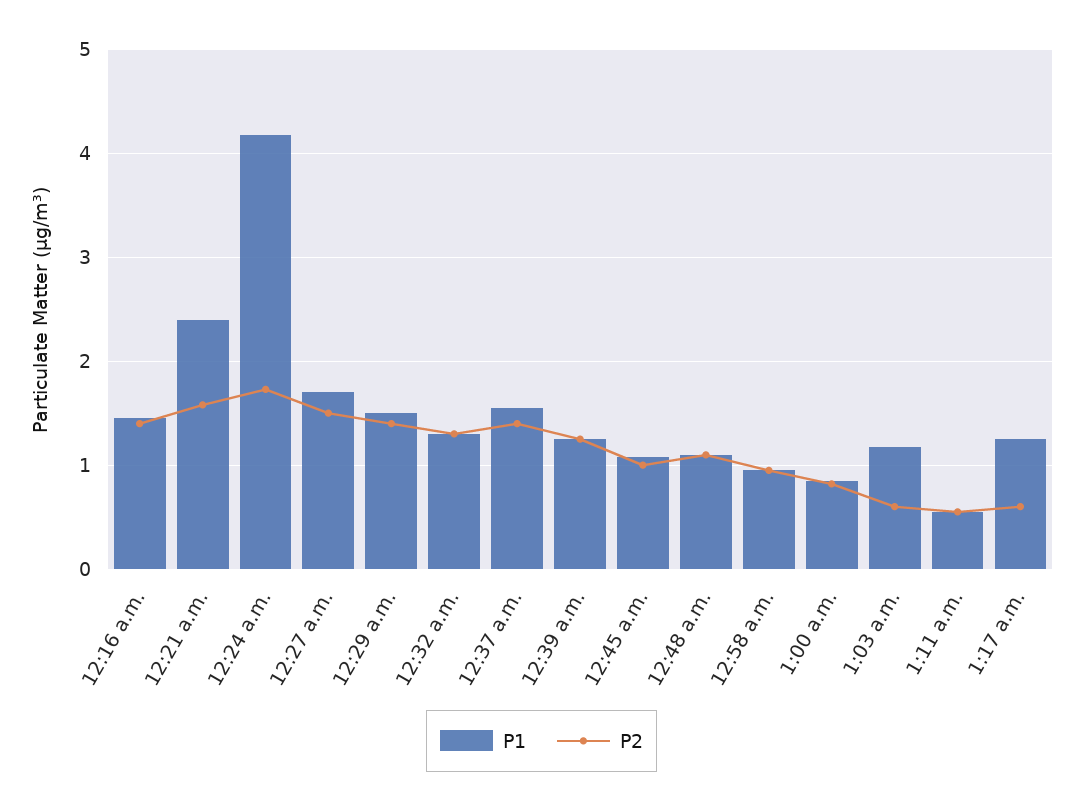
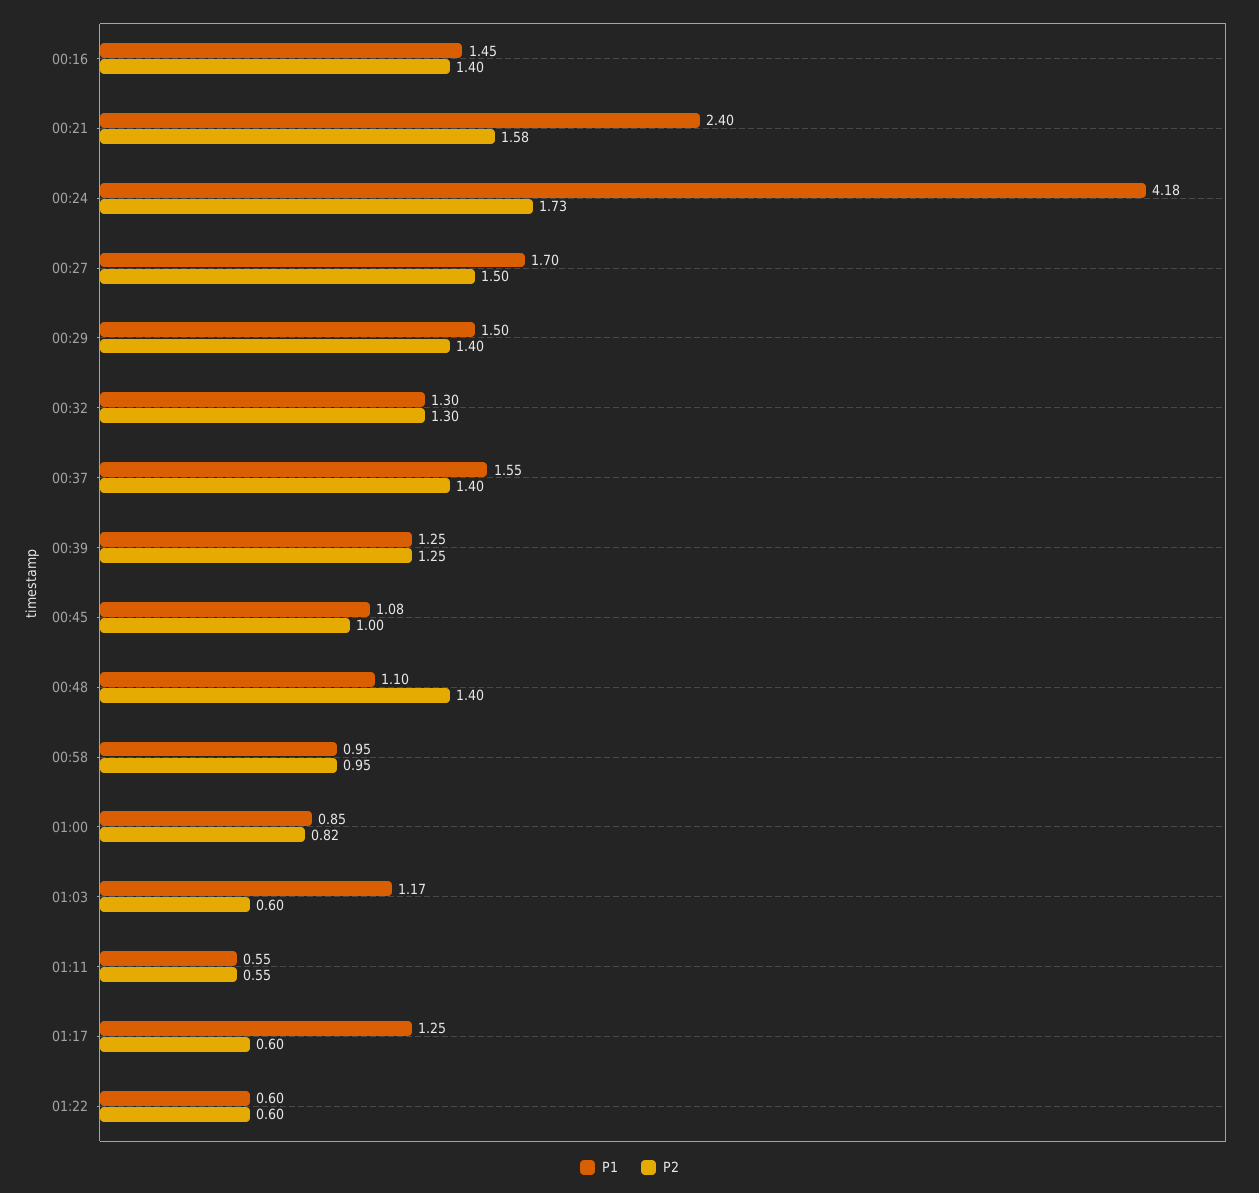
P2, 12:48 a.m.: 1.1 -> 1.4
P1, 01:22: none -> 0.6
P2, 01:22: none -> 0.6

